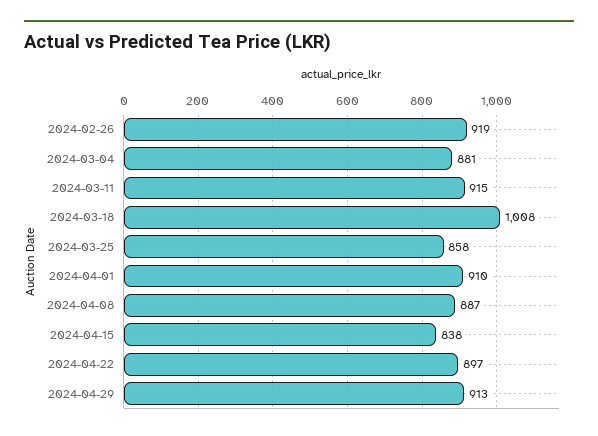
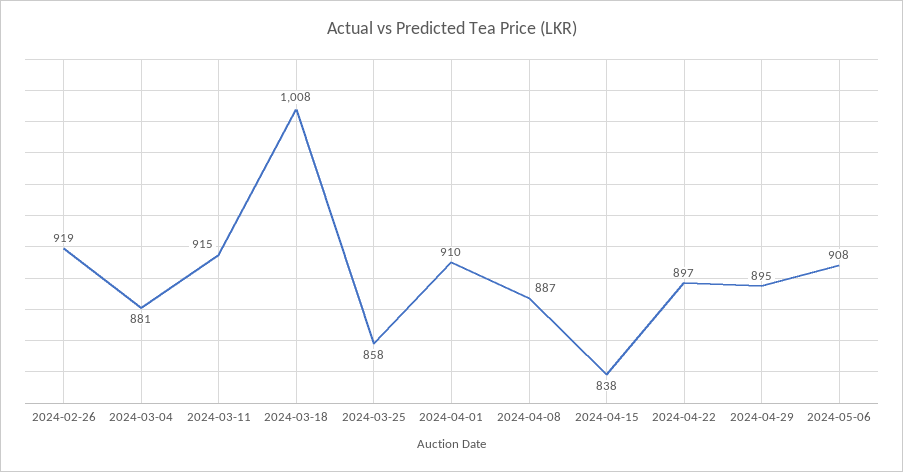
2024-04-29: 913 -> 895
2024-05-06: none -> 908

